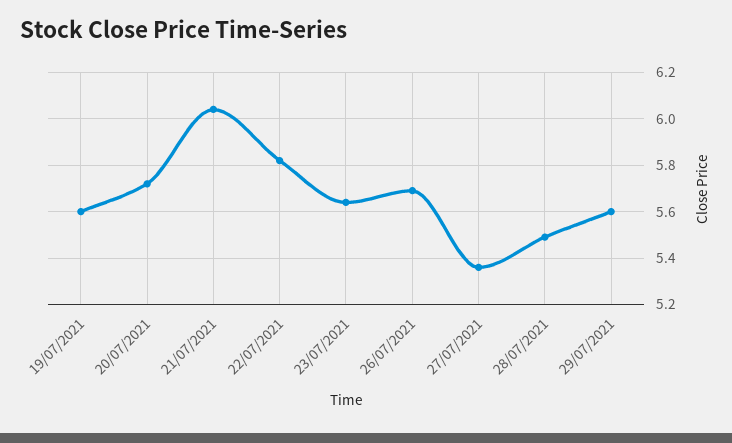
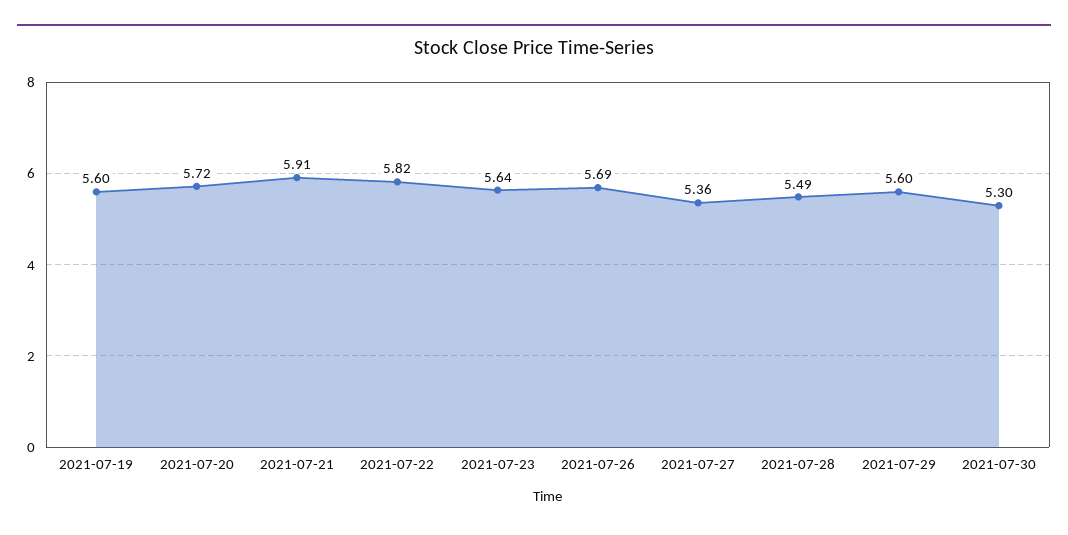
21/07/2021: 6.05 -> 5.91
2021-07-30: none -> 5.3

